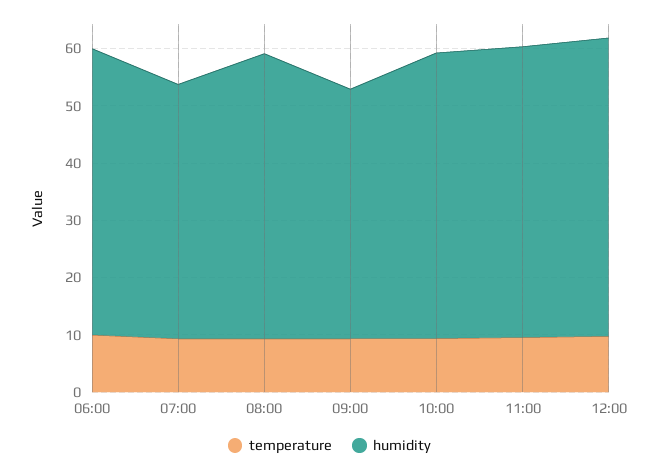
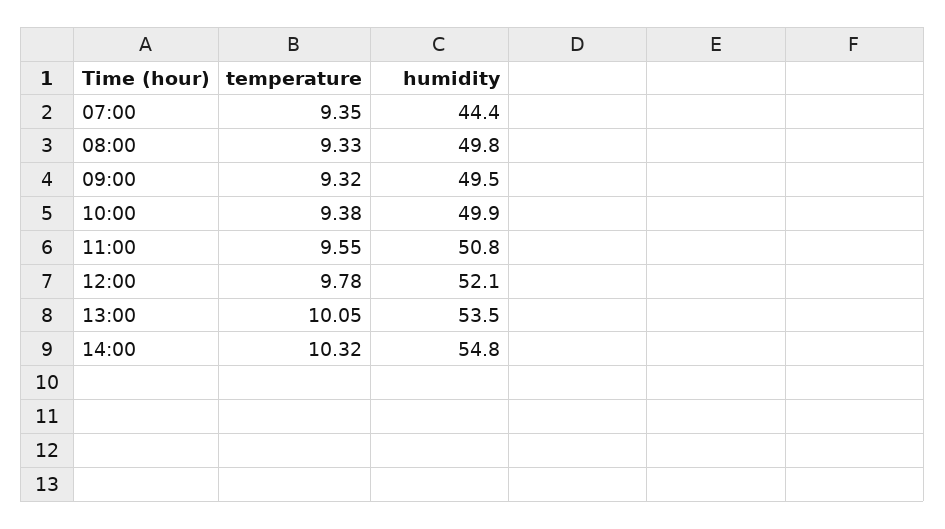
temperature, 06:00: 10 -> none
humidity, 06:00: 50 -> none
humidity, 09:00: 44 -> 49.5
temperature, 13:00: none -> 10.05
humidity, 13:00: none -> 53.5
temperature, 14:00: none -> 10.32
humidity, 14:00: none -> 54.8

